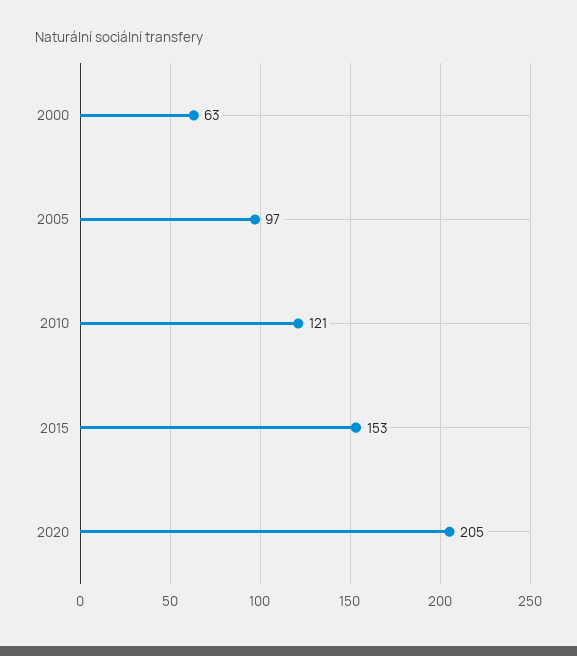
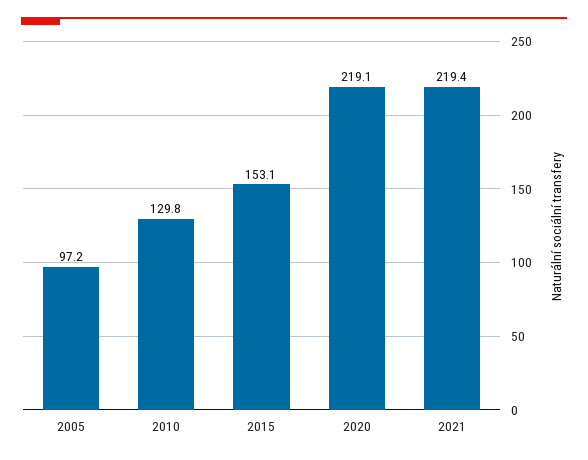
2000: 63 -> none
2010: 121 -> 129.8
2020: 205 -> 219.1
2021: none -> 219.4

